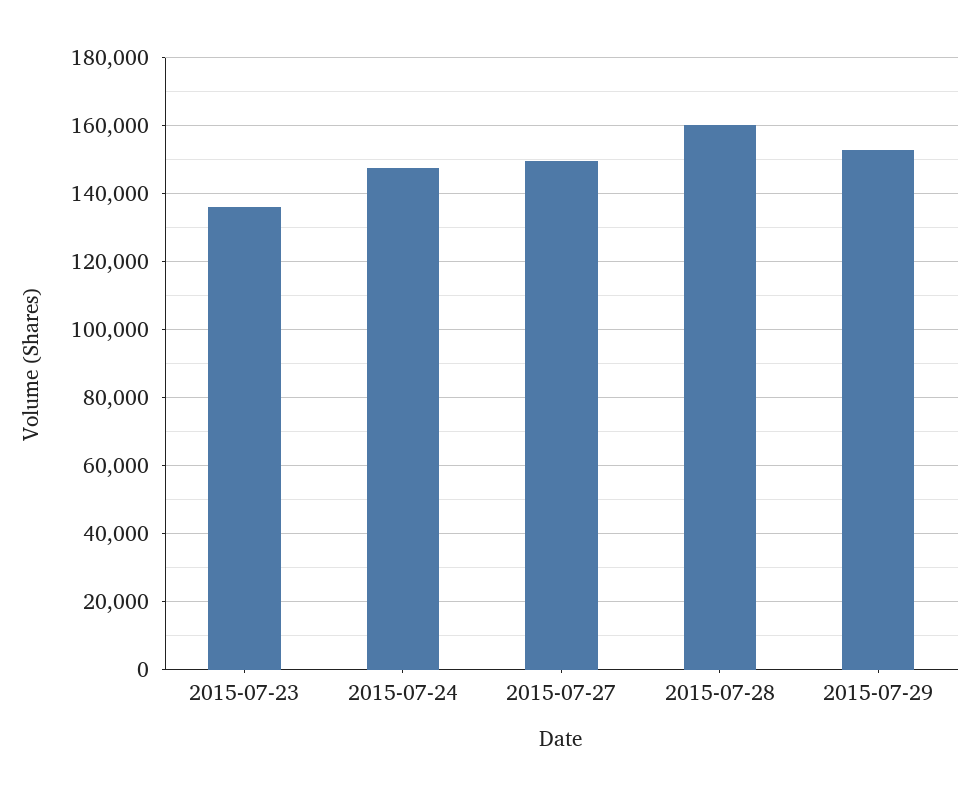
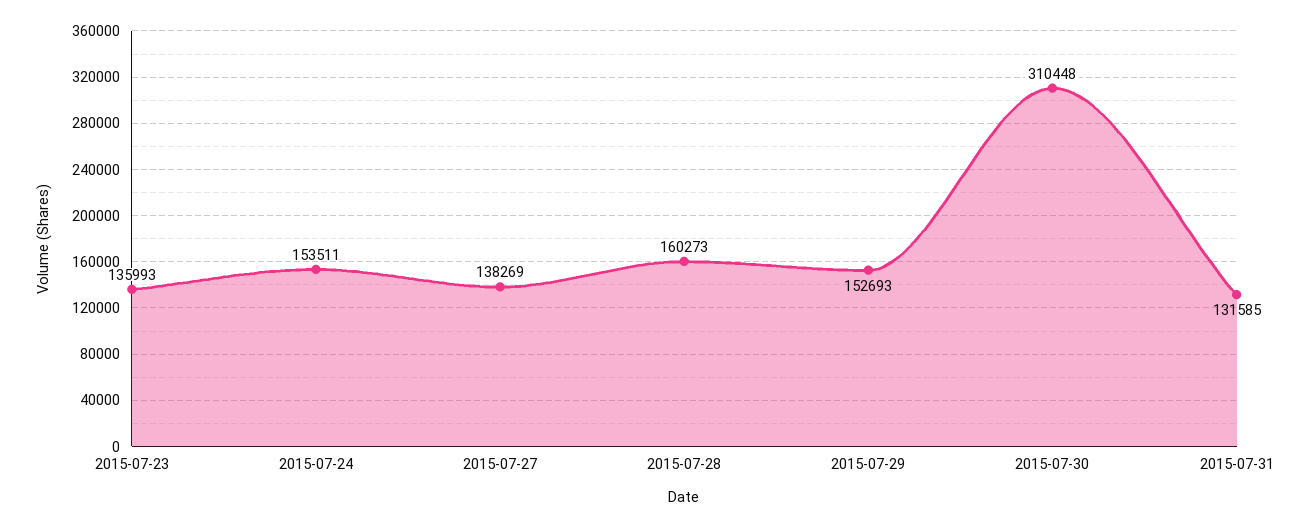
2015-07-24: 148000 -> 153511
2015-07-27: 150000 -> 138269
2015-07-30: none -> 310448
2015-07-31: none -> 131585

